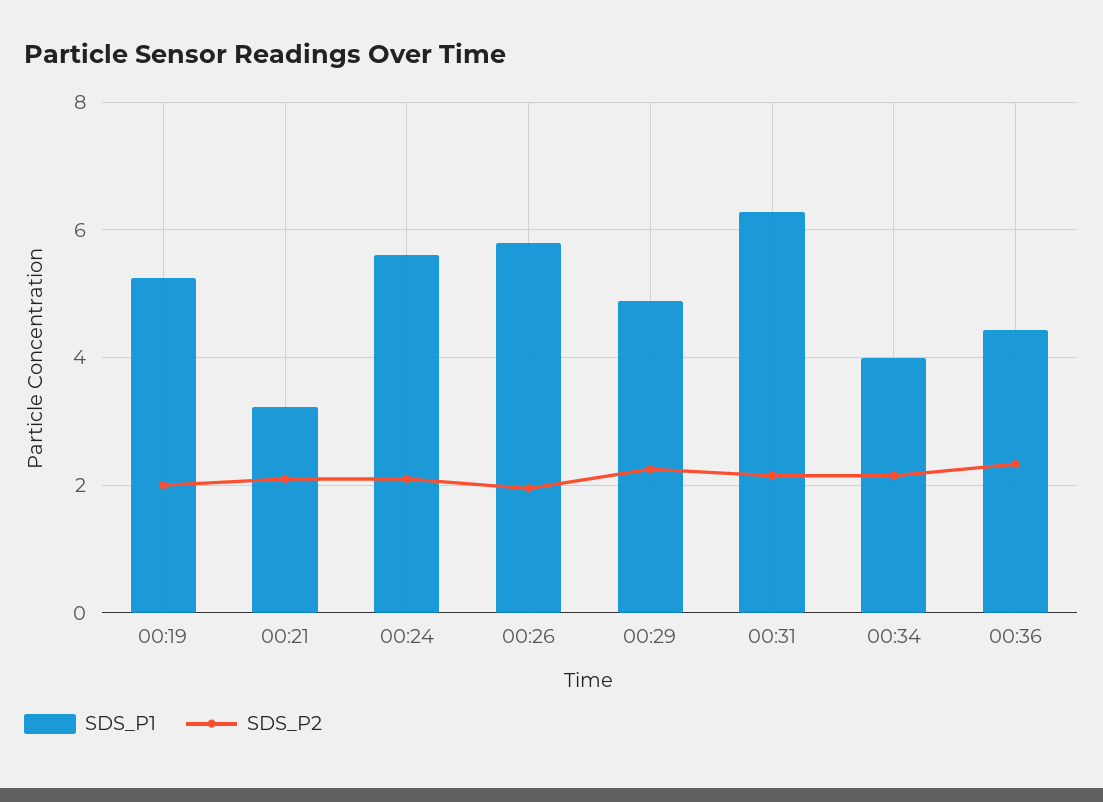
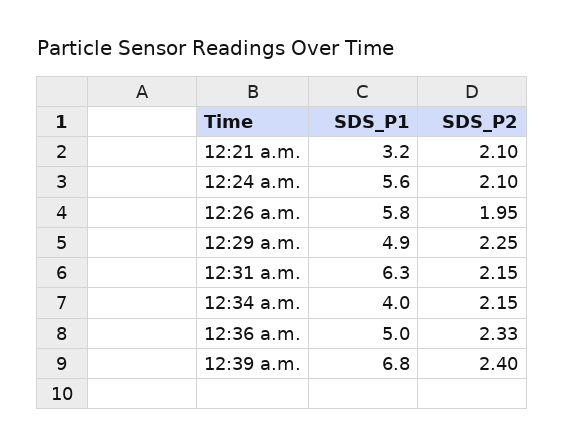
SDS_P1, 00:19: 5.2 -> none
SDS_P2, 00:19: 2 -> none
SDS_P1, 00:36: 4.4 -> 5
SDS_P1, 12:39 a.m.: none -> 6.8
SDS_P2, 12:39 a.m.: none -> 2.4

